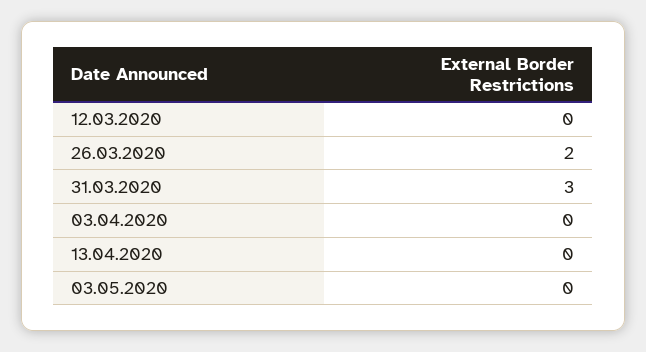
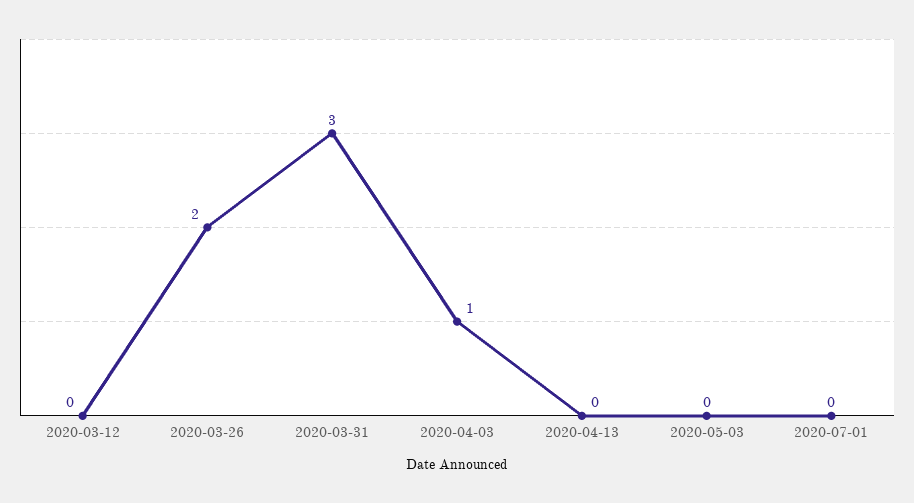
03.04.2020: 0 -> 1
2020-07-01: none -> 0

